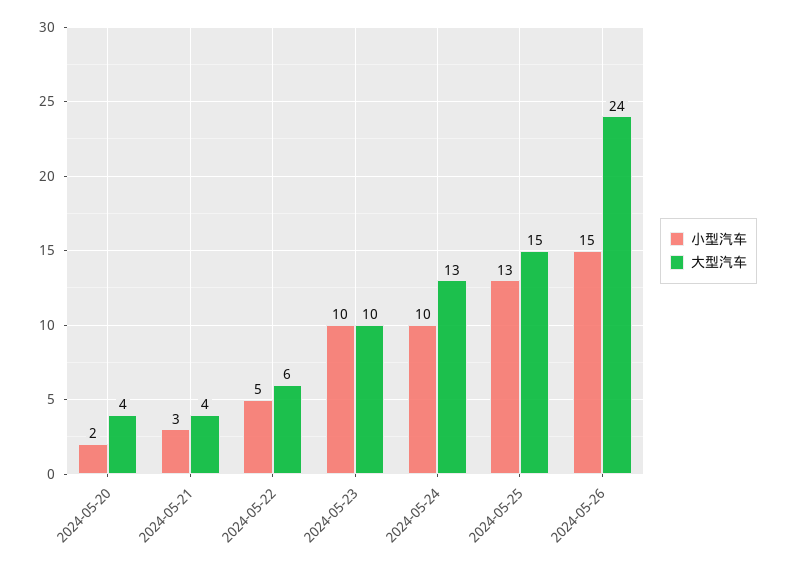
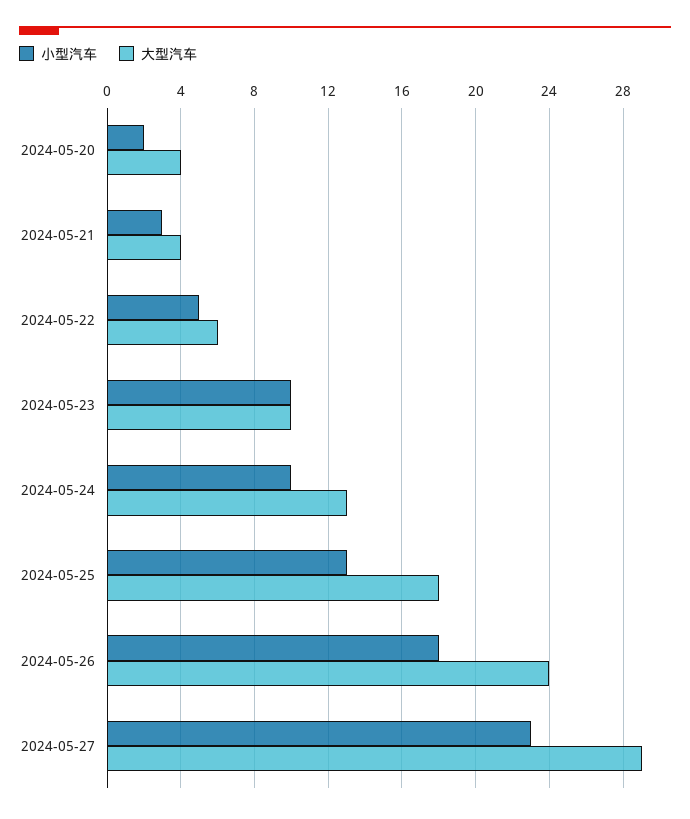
大型汽车, 2024-05-25: 15 -> 18
小型汽车, 2024-05-26: 15 -> 18
小型汽车, 2024-05-27: none -> 23
大型汽车, 2024-05-27: none -> 29

